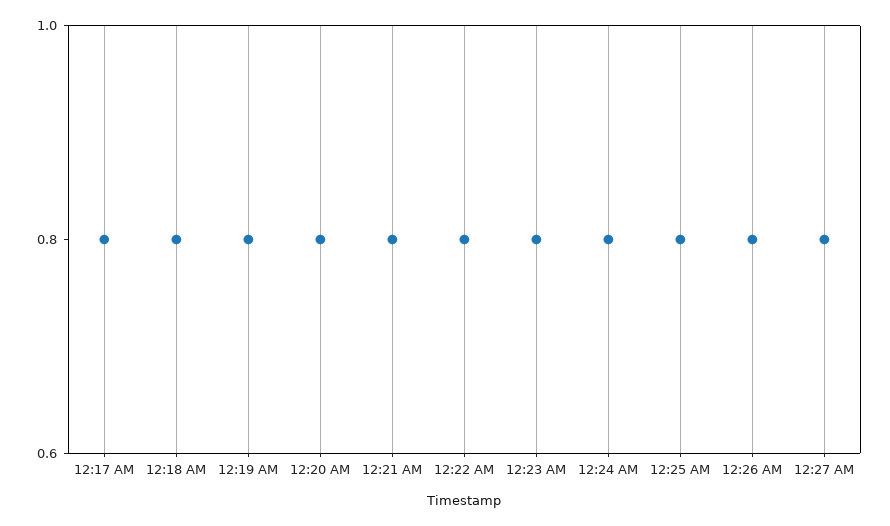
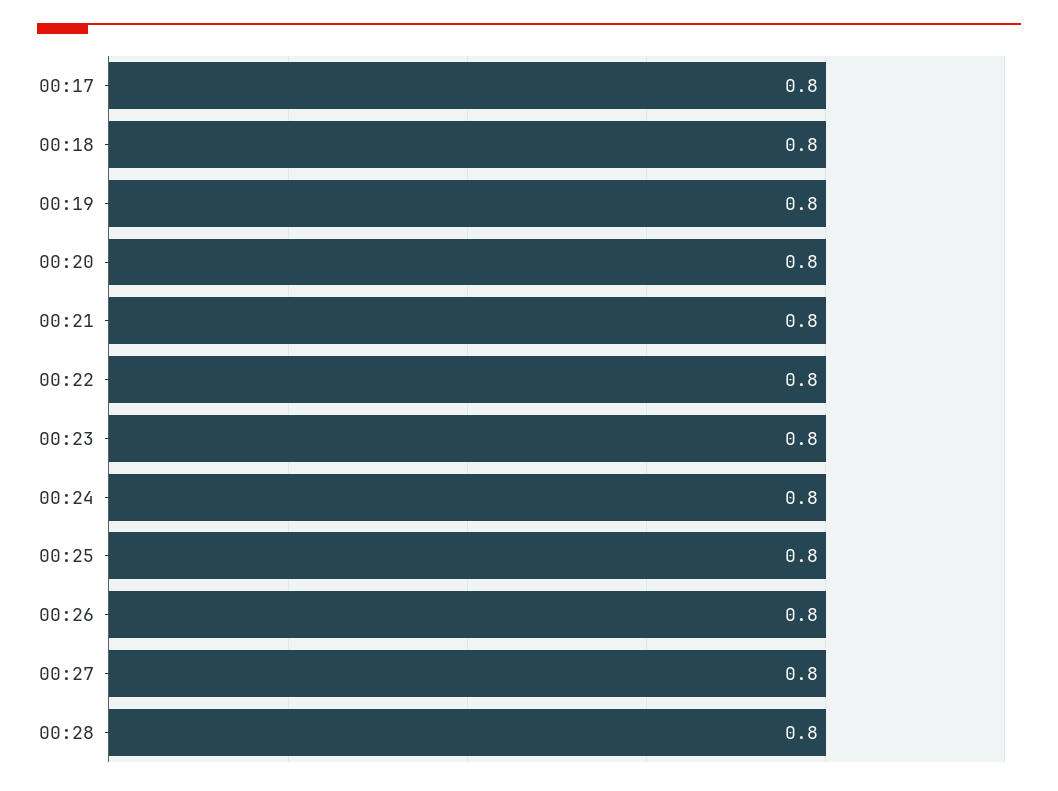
00:28: none -> 0.8

